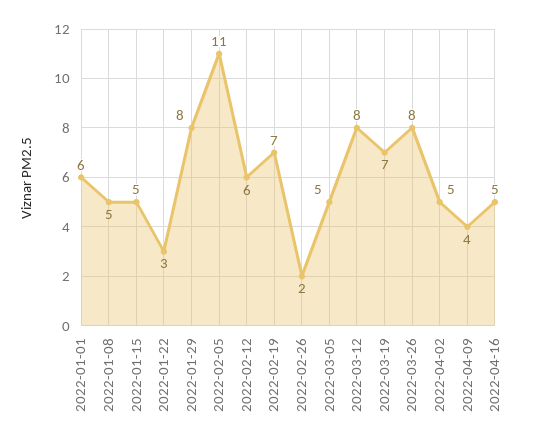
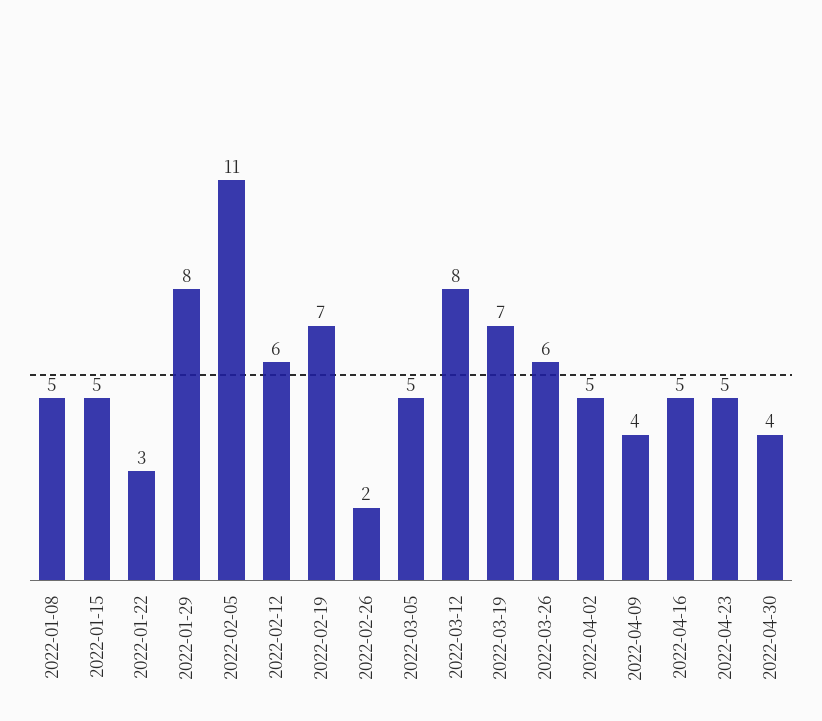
2022-01-01: 6 -> none
2022-03-26: 8 -> 6
2022-04-23: none -> 5
2022-04-30: none -> 4

